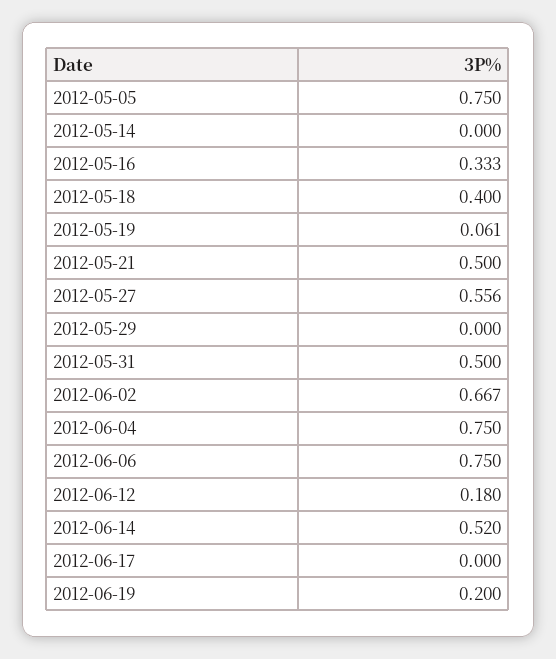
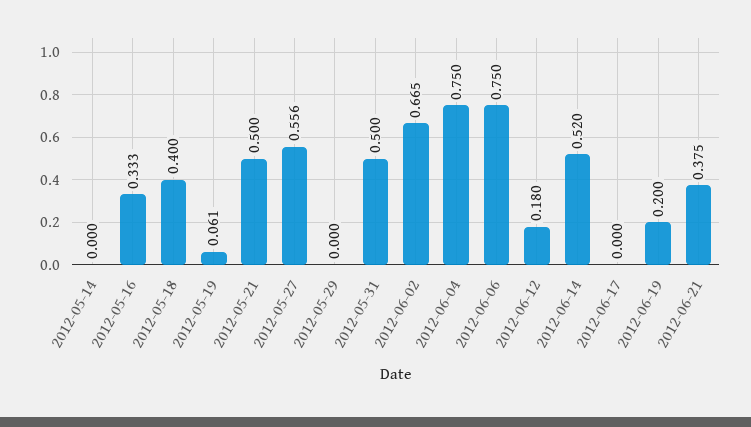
2012-05-05: 0.75 -> none
2012-06-02: 0.667 -> 0.665
2012-06-21: none -> 0.375

